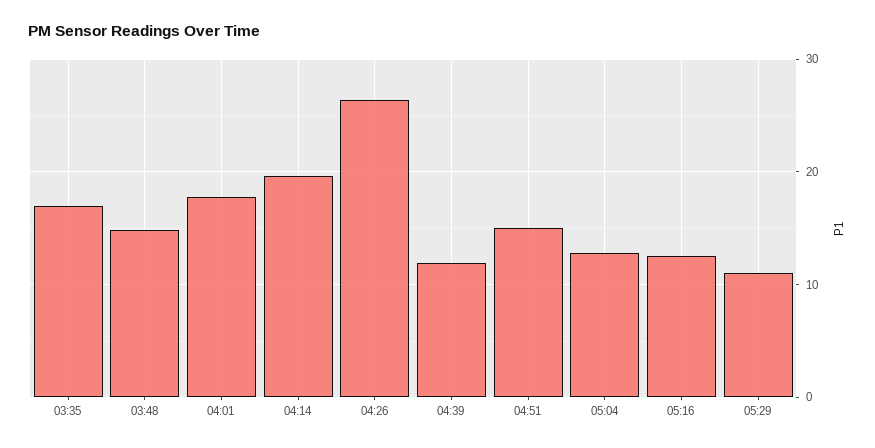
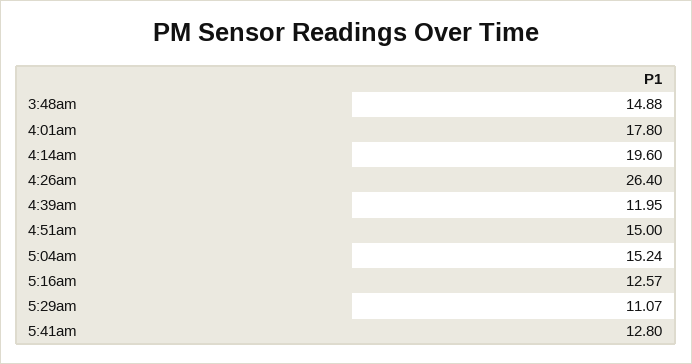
03:35: 17 -> none
05:04: 13 -> 15.24
5:41am: none -> 12.8

